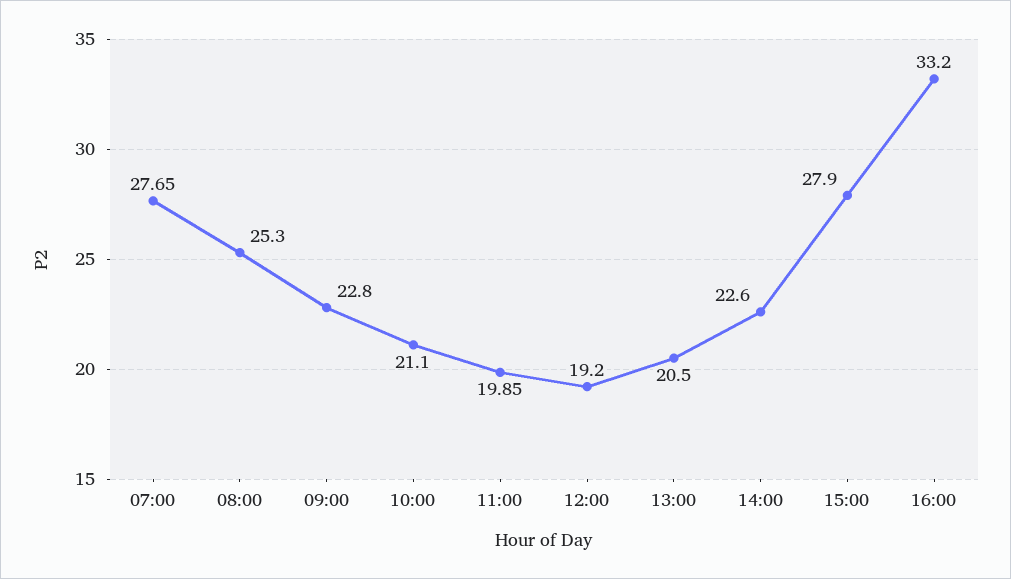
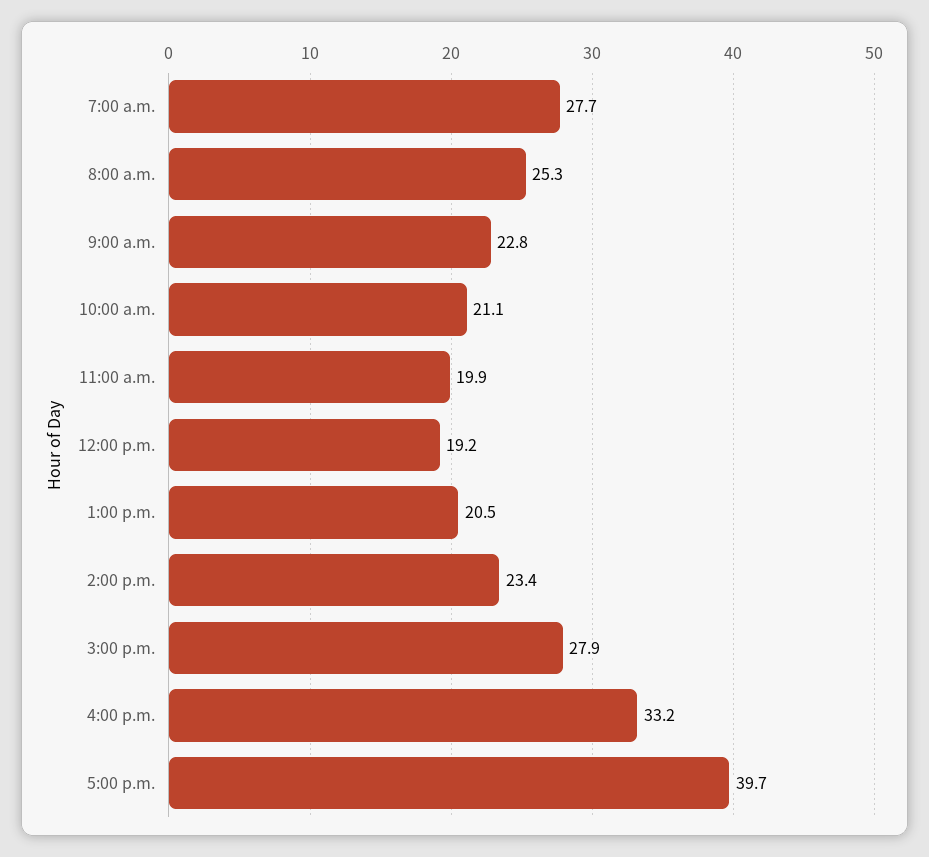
14:00: 22.6 -> 23.4
5:00 p.m.: none -> 39.7

